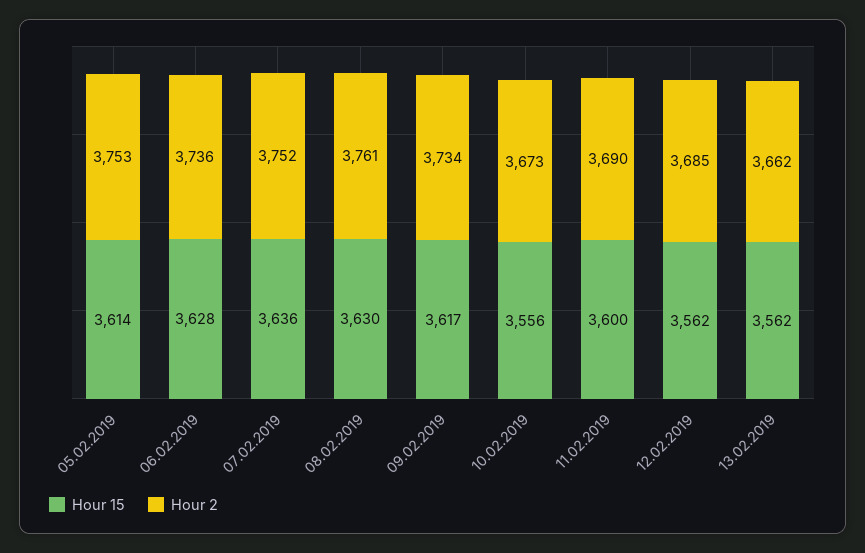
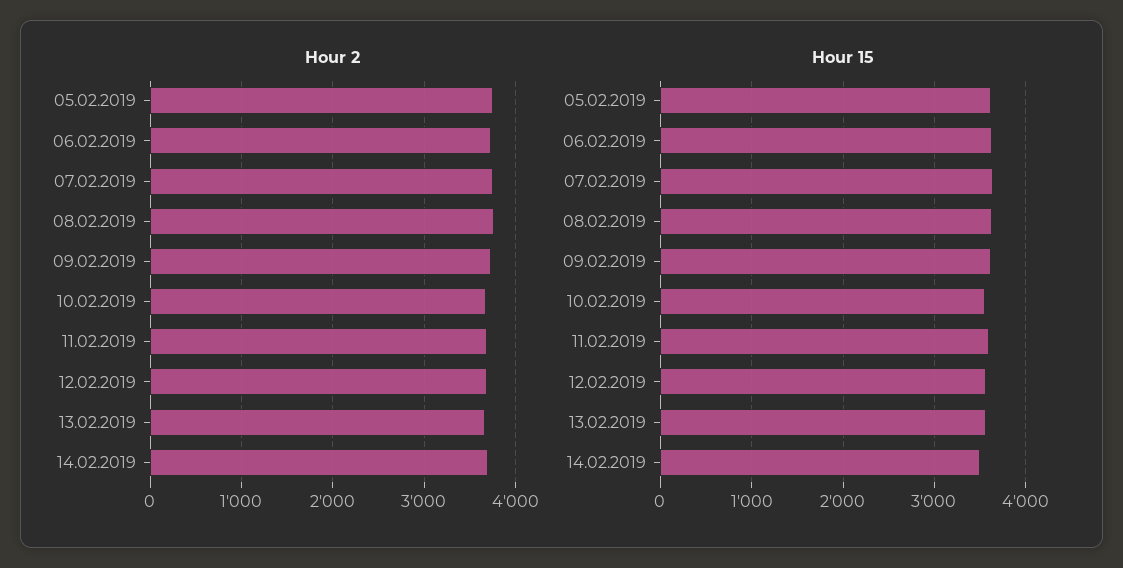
Hour 2, 14.02.2019: none -> 3700
Hour 15, 14.02.2019: none -> 3500

